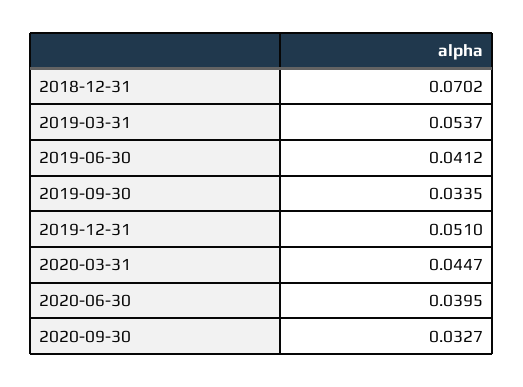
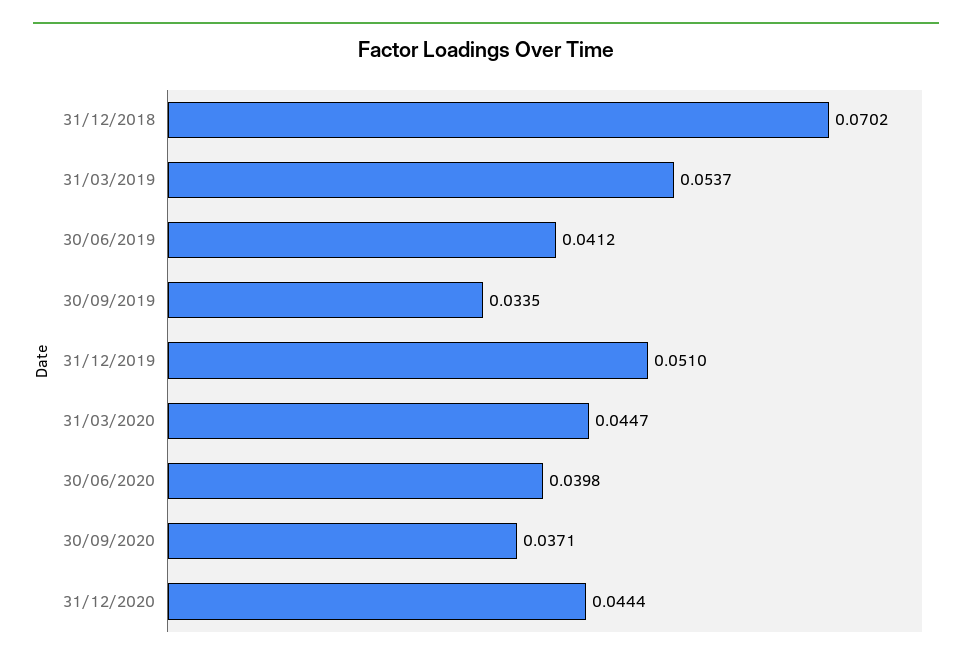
2020-06-30: 0.0395 -> 0.0398
2020-09-30: 0.0327 -> 0.0371
31/12/2020: none -> 0.0444

